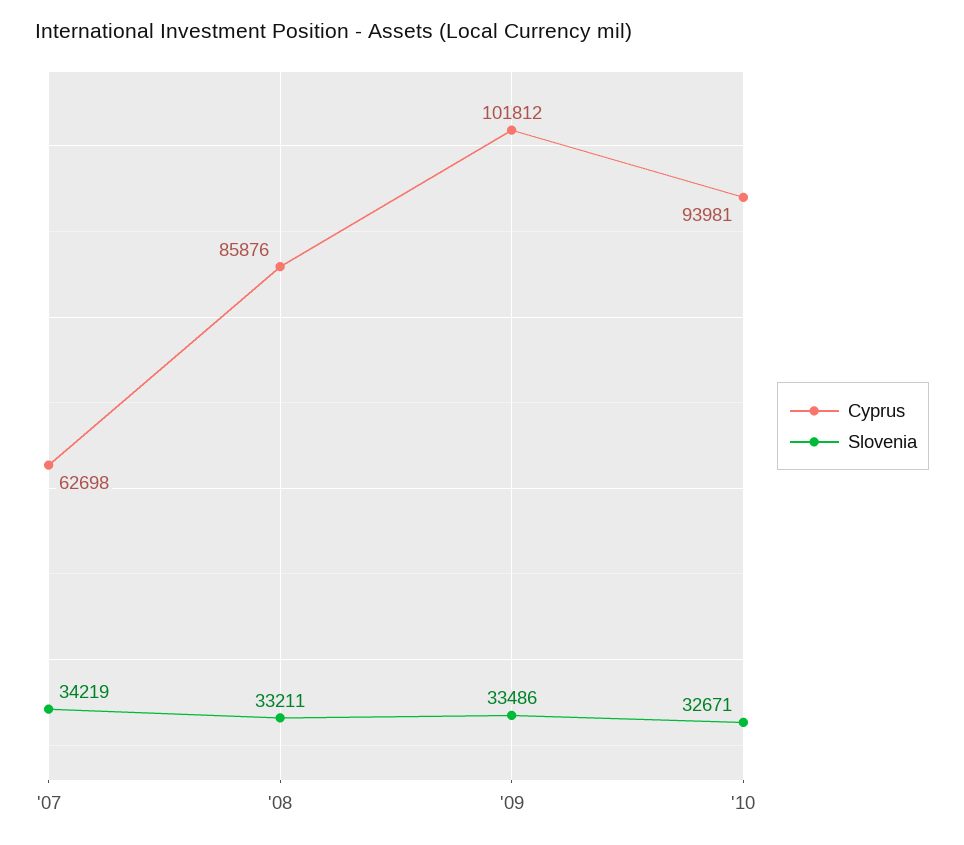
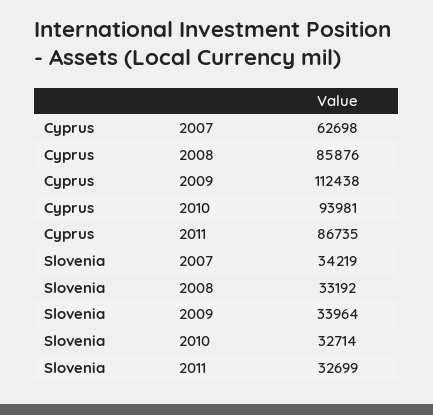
Slovenia, '08: 33211 -> 33192
Cyprus, '09: 101812 -> 112438
Slovenia, '09: 33486 -> 33964
Slovenia, '10: 32671 -> 32714
Cyprus, 2011: none -> 86735
Slovenia, 2011: none -> 32699

